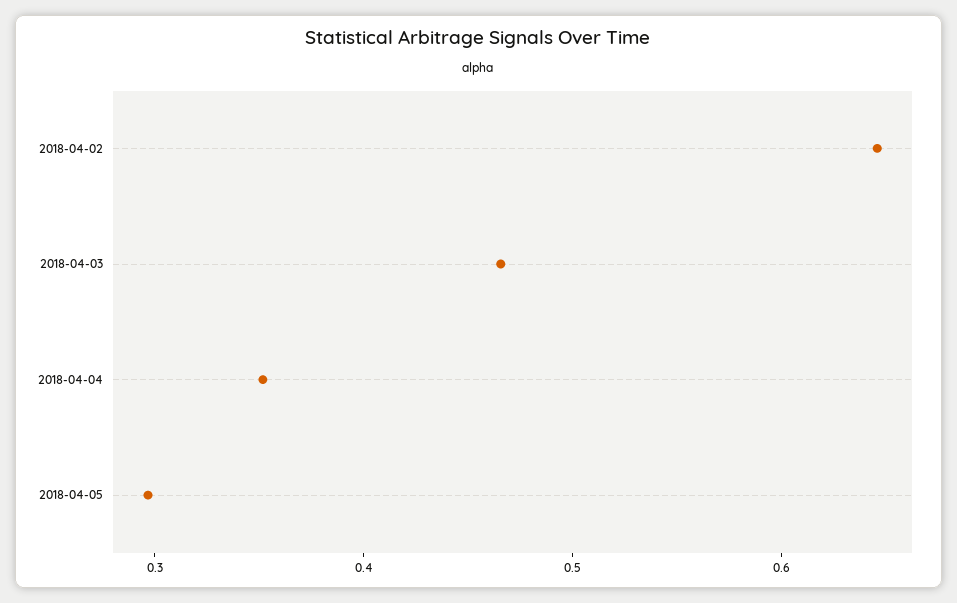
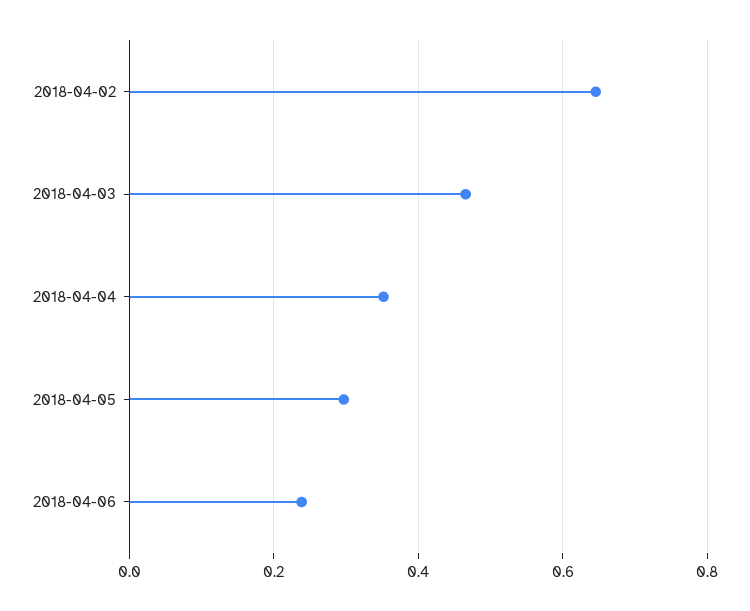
2018-04-06: none -> 0.24

